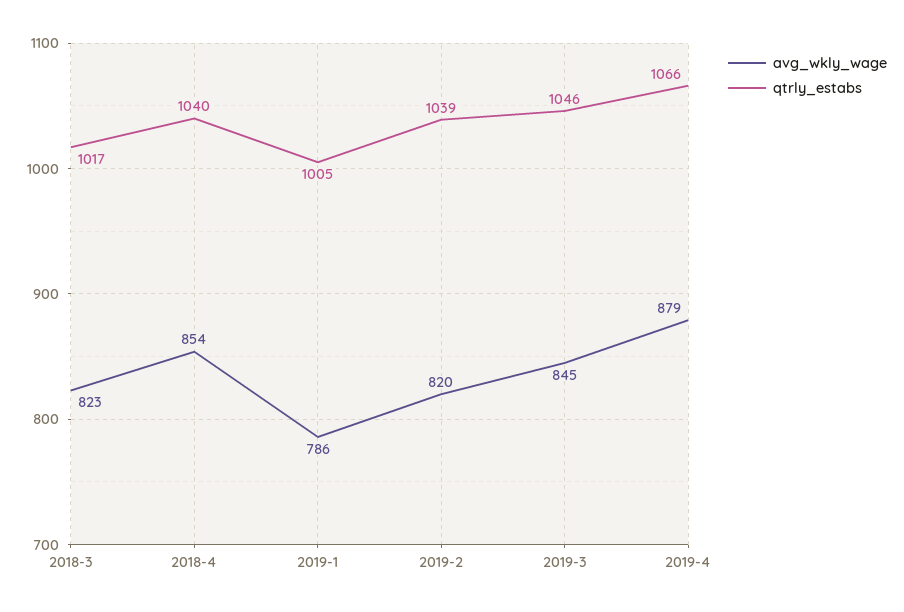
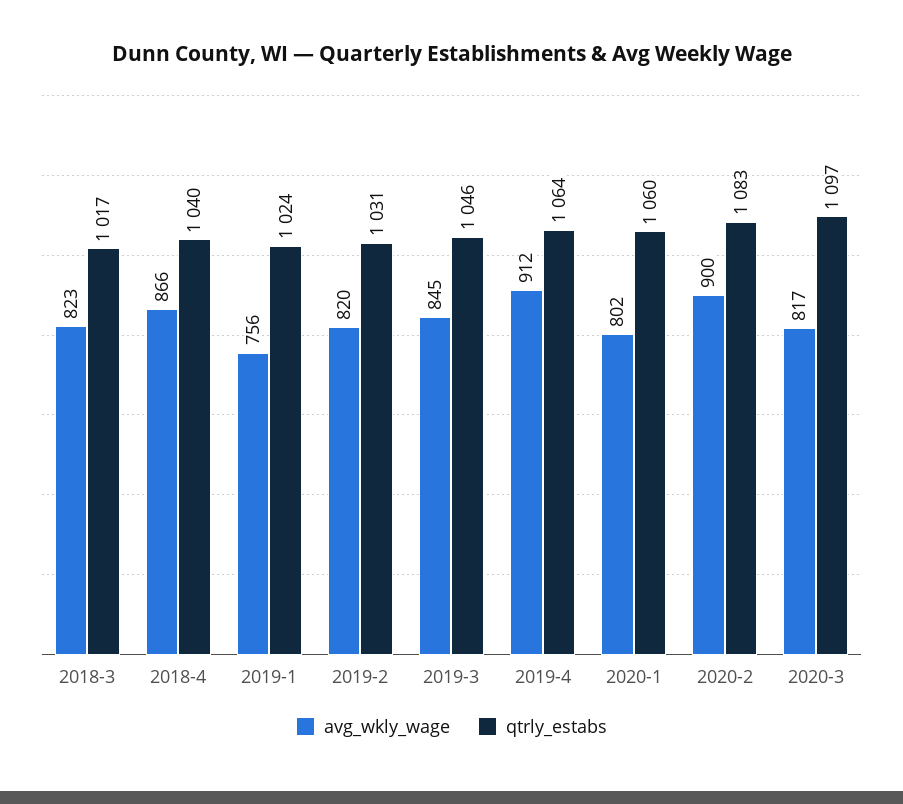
avg_wkly_wage, 2018-4: 854 -> 866
avg_wkly_wage, 2019-1: 786 -> 756
qtrly_estabs, 2019-1: 1005 -> 1024
qtrly_estabs, 2019-2: 1039 -> 1031
avg_wkly_wage, 2019-4: 879 -> 912
qtrly_estabs, 2019-4: 1066 -> 1064
avg_wkly_wage, 2020-1: none -> 802
qtrly_estabs, 2020-1: none -> 1060
avg_wkly_wage, 2020-2: none -> 900
qtrly_estabs, 2020-2: none -> 1083
avg_wkly_wage, 2020-3: none -> 817
qtrly_estabs, 2020-3: none -> 1097

